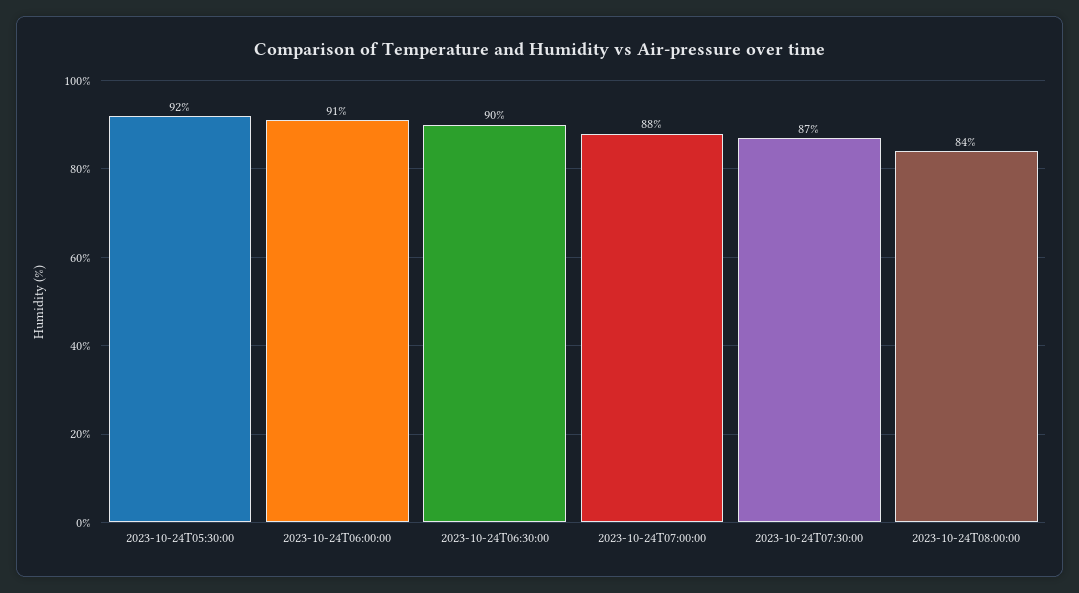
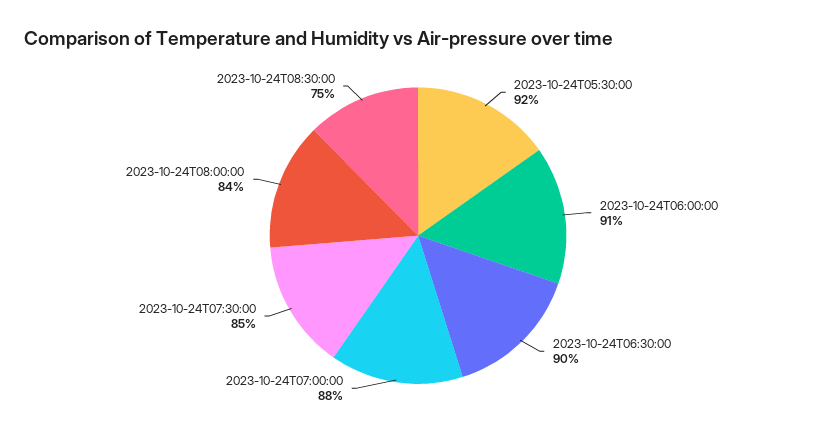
2023-10-24T07:30:00: 87 -> 85
2023-10-24T08:30:00: none -> 75

